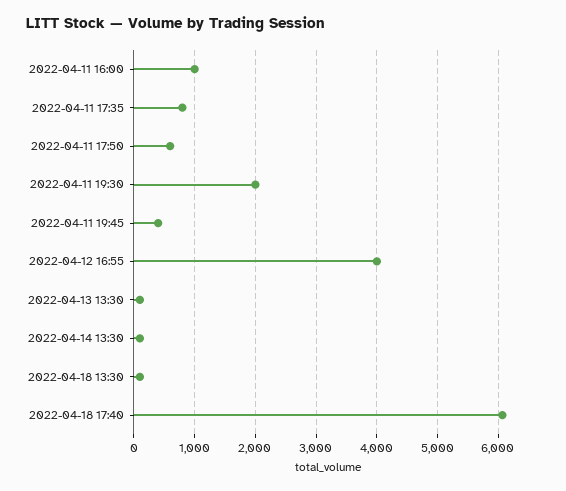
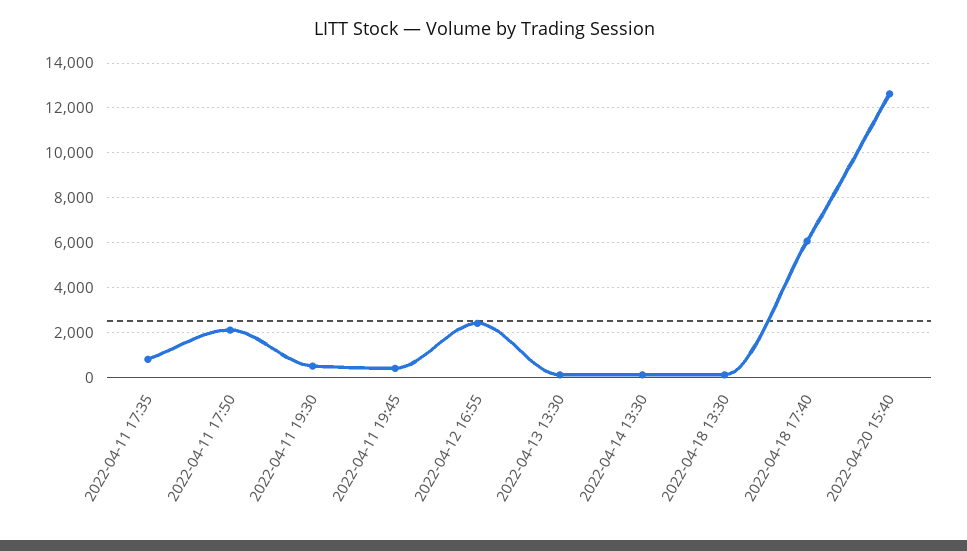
2022-04-11 16:00: 1000 -> none
2022-04-11 17:50: 600 -> 2000
2022-04-11 19:30: 2000 -> 500
2022-04-12 16:55: 4000 -> 2500
2022-04-20 15:40: none -> 12500

